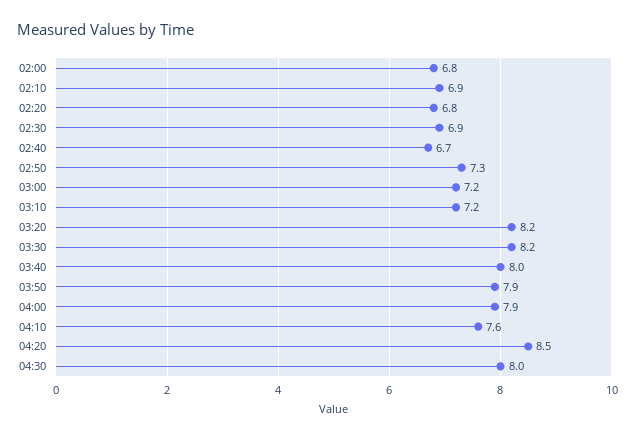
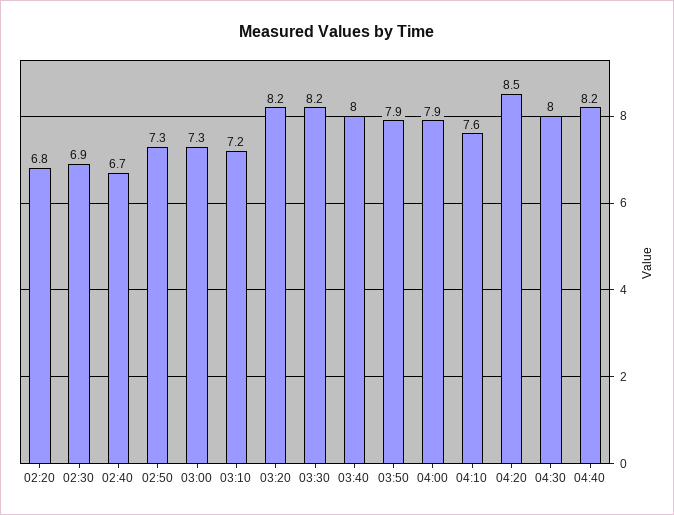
02:00: 6.8 -> none
02:10: 6.9 -> none
03:00: 7.2 -> 7.3
04:40: none -> 8.2

